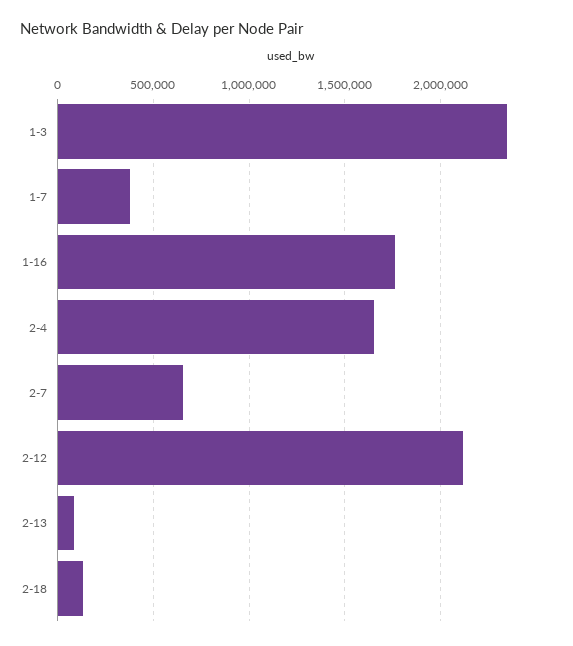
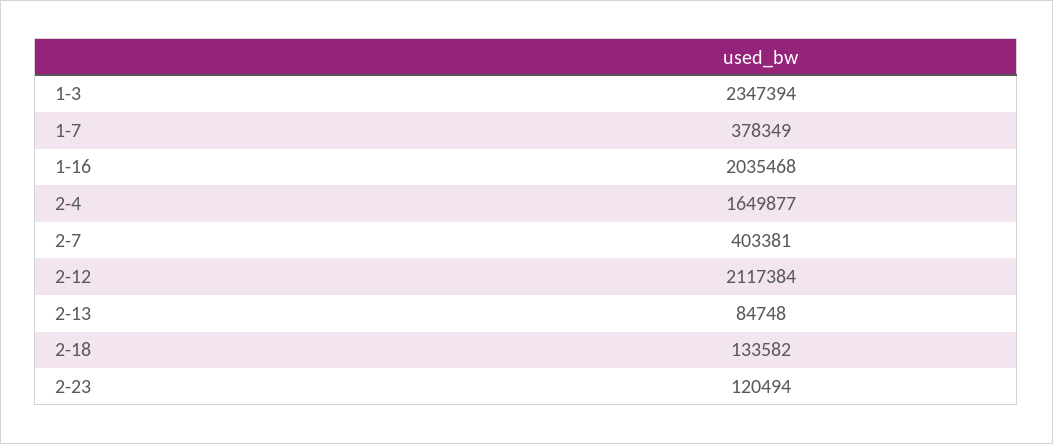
1-16: 1750000 -> 2035468
2-7: 650000 -> 403381
2-23: none -> 120494

